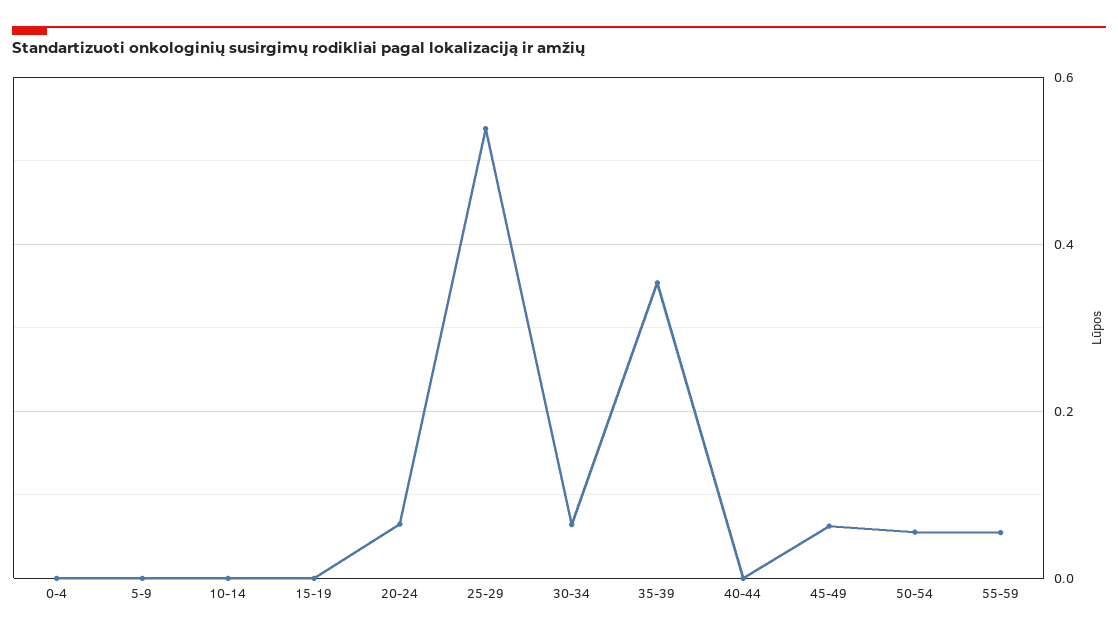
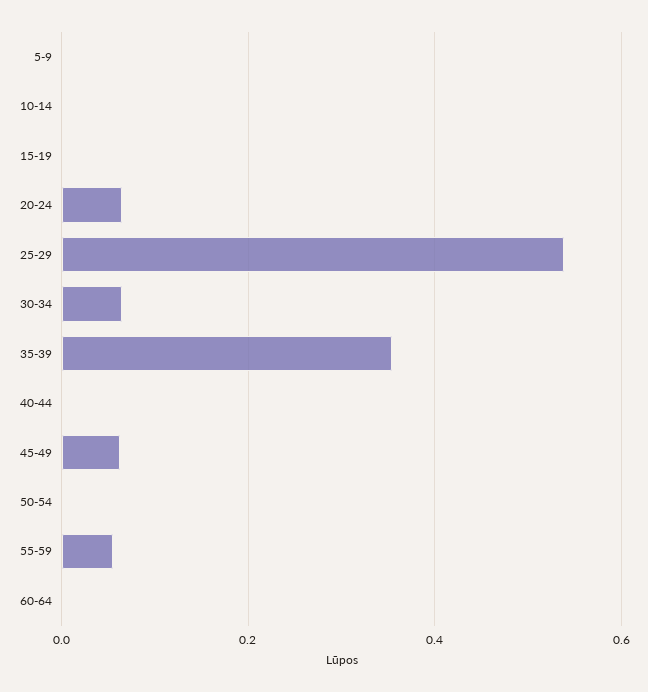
0-4: 0 -> none
50-54: 0.06 -> 0
60-64: none -> 0

